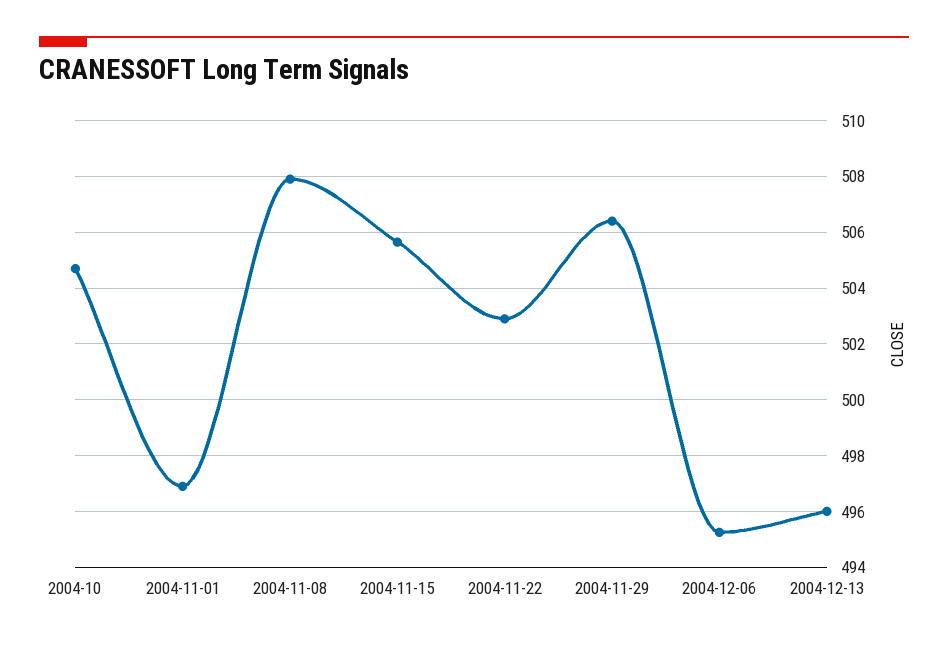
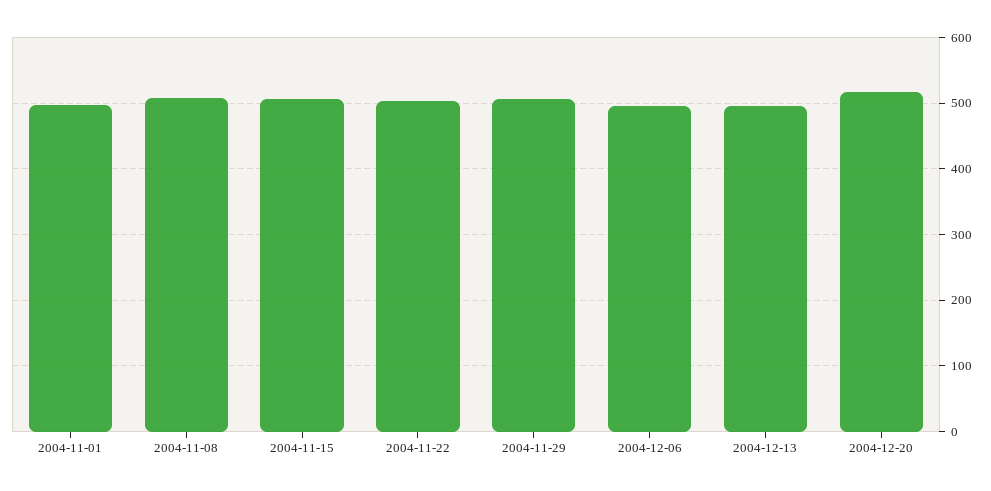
2004-10: 504.75 -> none
2004-12-20: none -> 520

